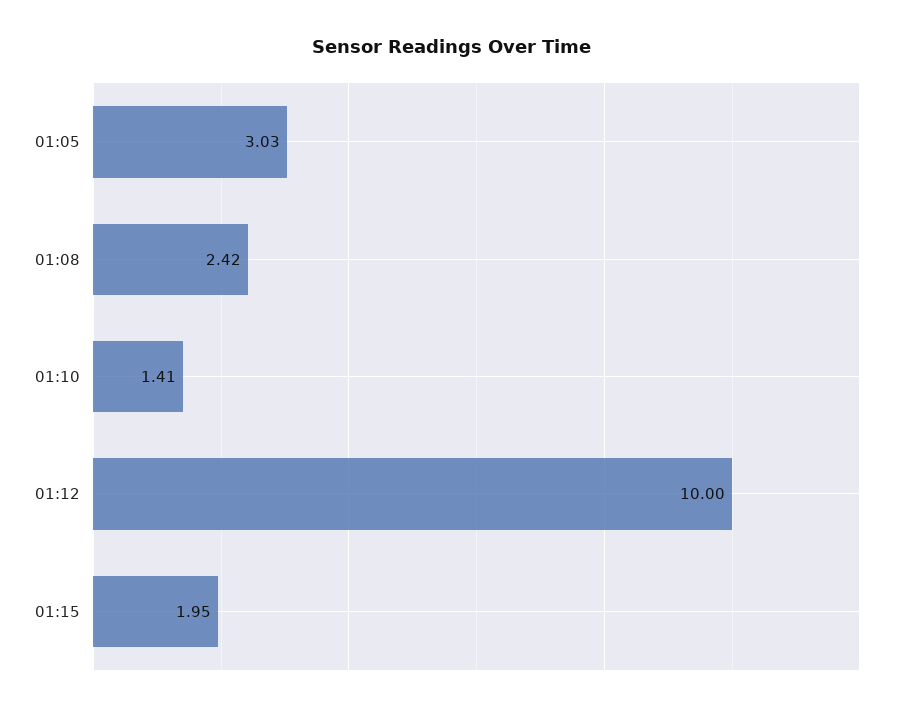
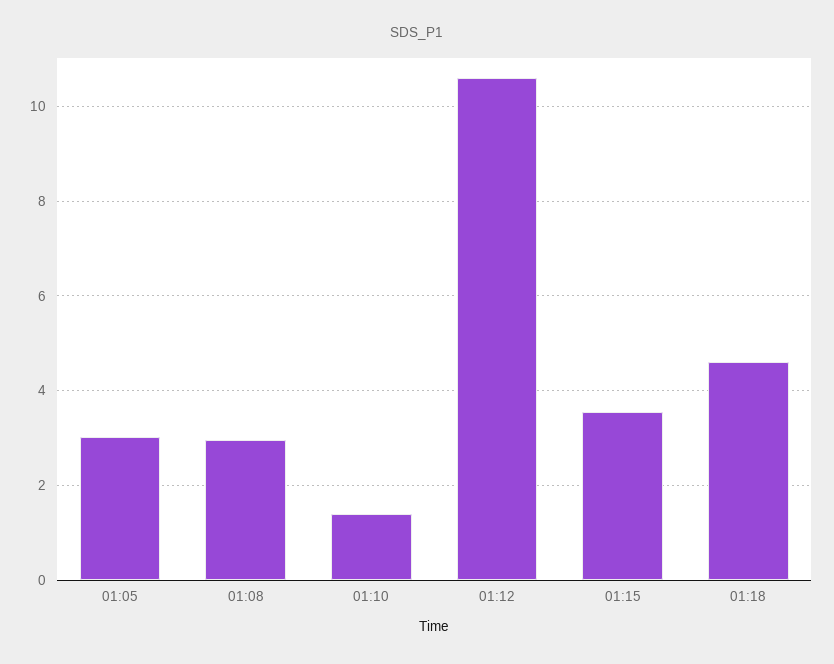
01:08: 2.42 -> 3
01:12: 10 -> 10.6
01:15: 1.95 -> 3.6
01:18: none -> 4.6

